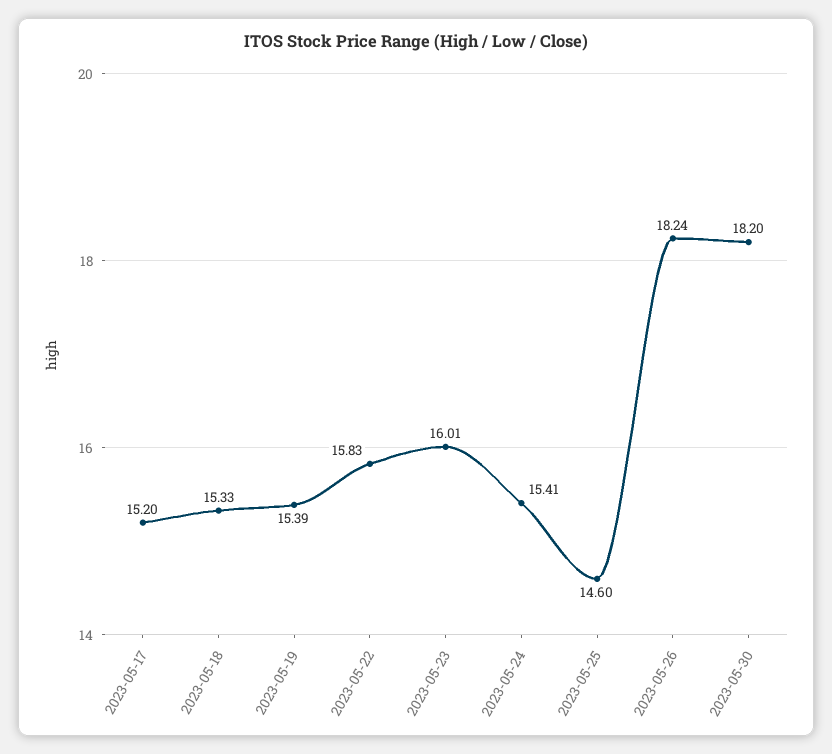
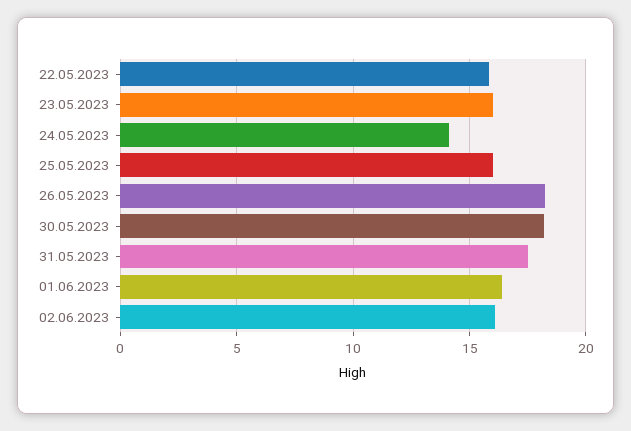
2023-05-17: 15.2 -> none
2023-05-18: 15.33 -> none
2023-05-19: 15.39 -> none
2023-05-24: 15.41 -> 14
2023-05-25: 14.6 -> 16
31.05.2023: none -> 17.5
01.06.2023: none -> 16.5
02.06.2023: none -> 16

